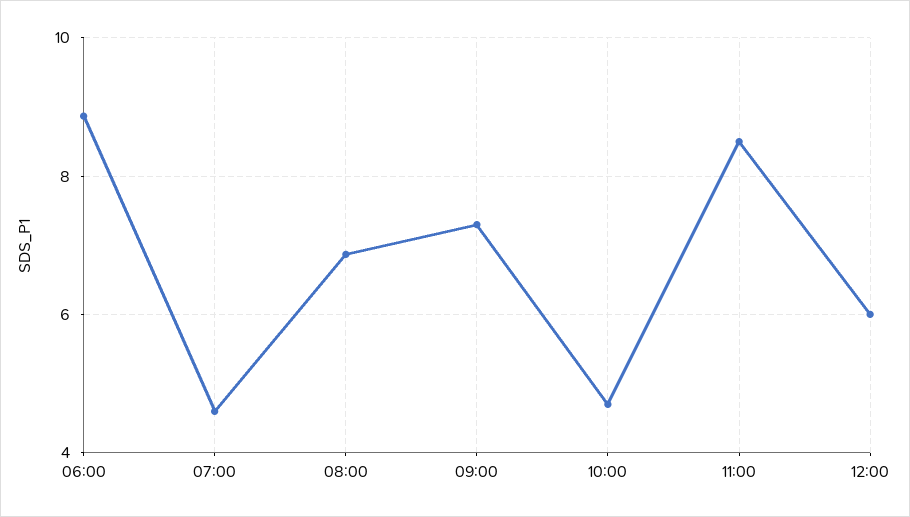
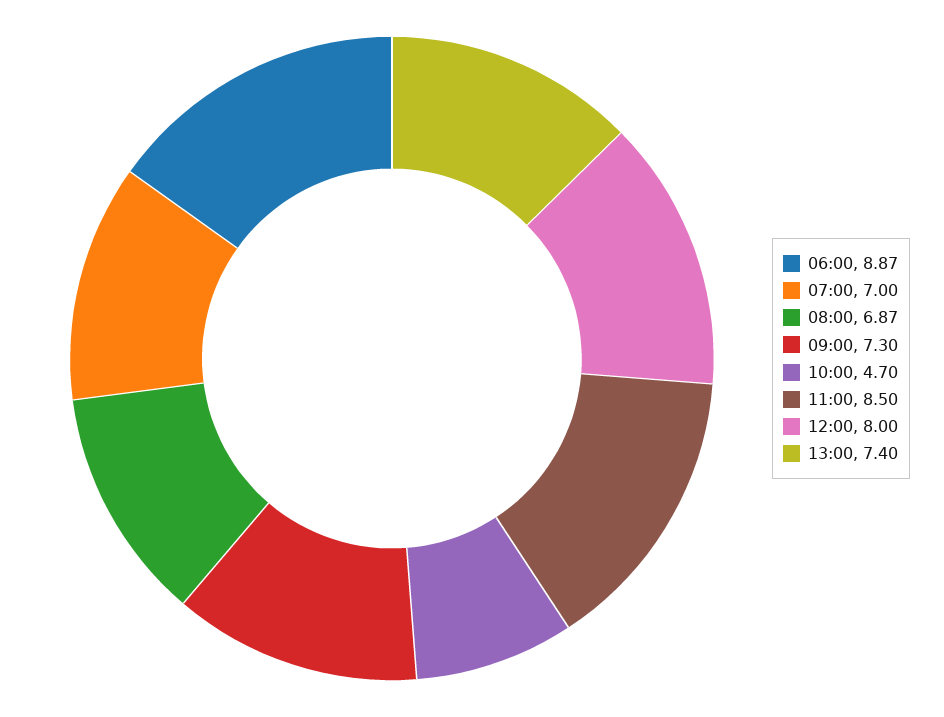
07:00: 4.6 -> 7
12:00: 6 -> 8
13:00: none -> 7.4

